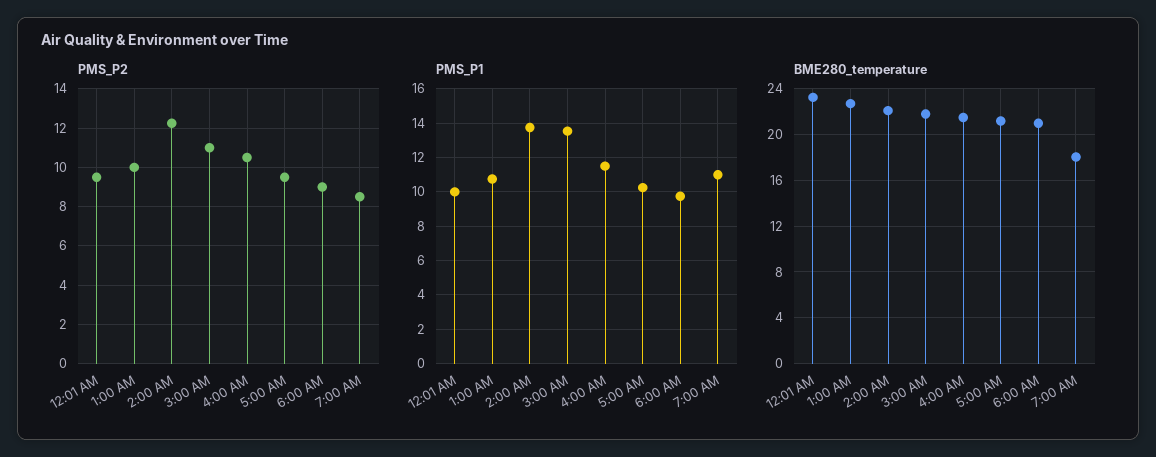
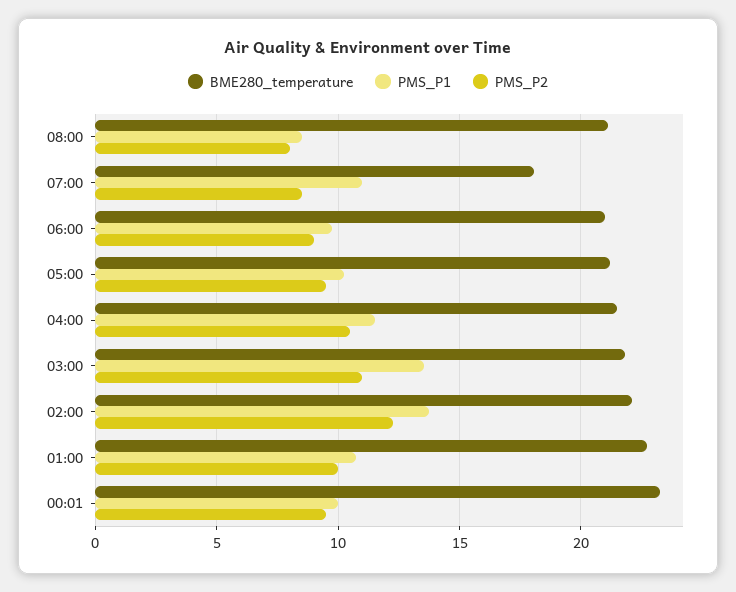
BME280_temperature, 08:00: none -> 21
PMS_P1, 08:00: none -> 8.5
PMS_P2, 08:00: none -> 8

